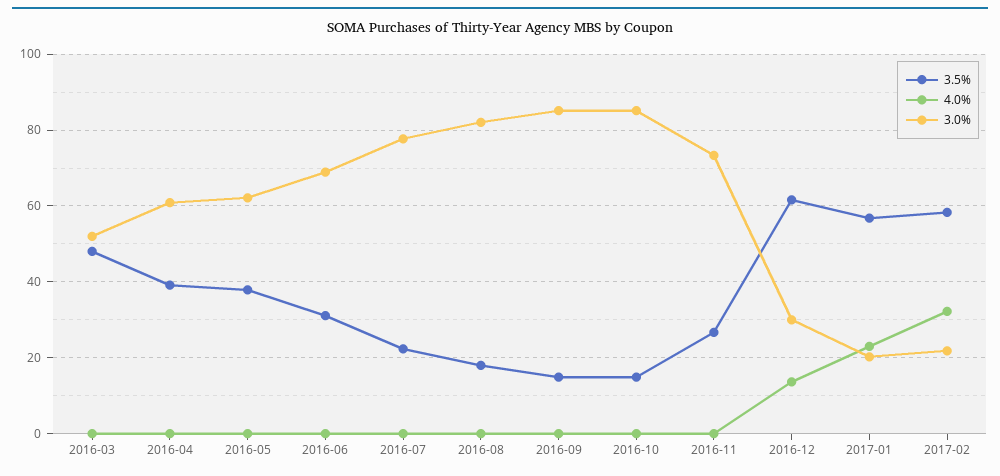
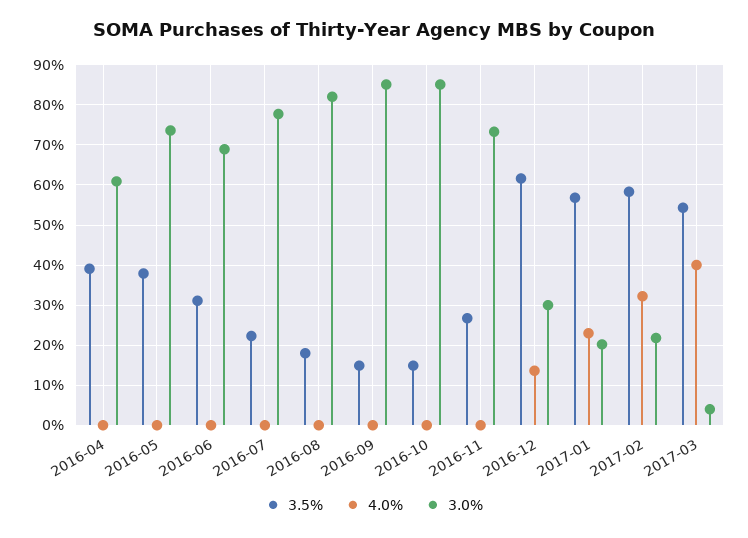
3.5%, 2016-03: 48 -> none
4.0%, 2016-03: 0 -> none
3.0%, 2016-03: 52 -> none
3.0%, 2016-05: 62 -> 74
3.5%, 2017-03: none -> 54
4.0%, 2017-03: none -> 40
3.0%, 2017-03: none -> 4

